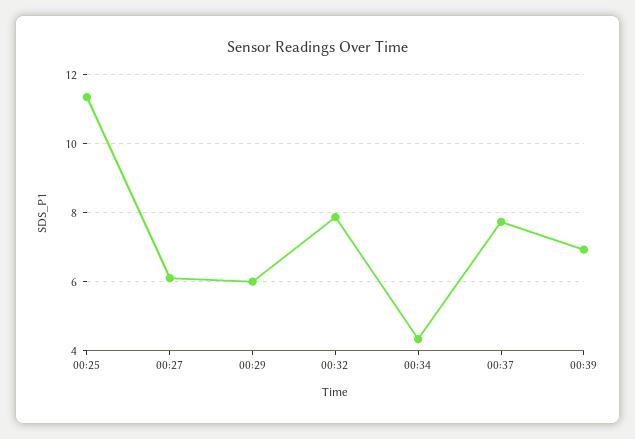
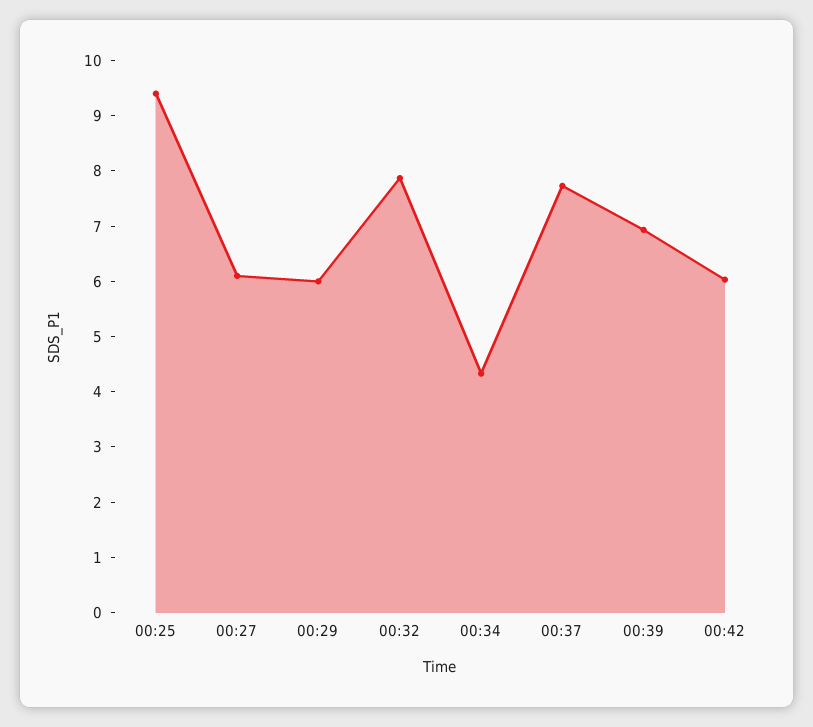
00:25: 11.4 -> 9.4
00:42: none -> 6

